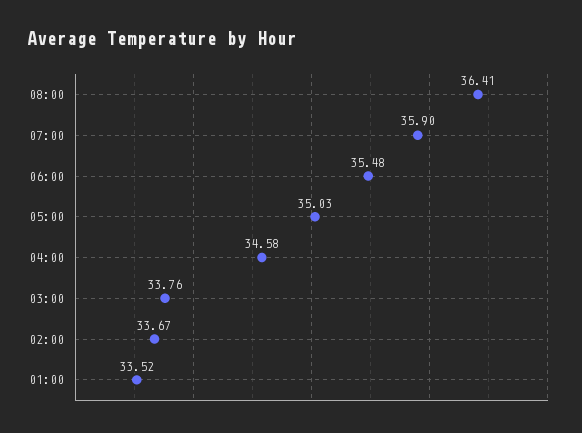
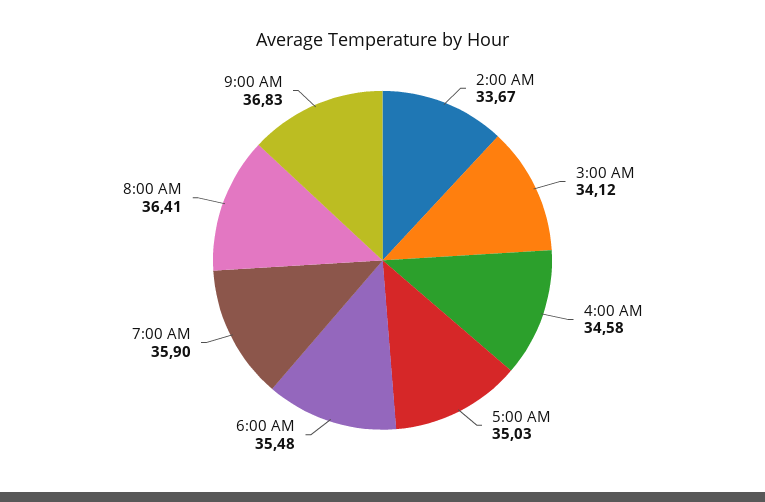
03:00: 33.76 -> 34.12
01:00: 33.52 -> none
9:00 AM: none -> 36.83

